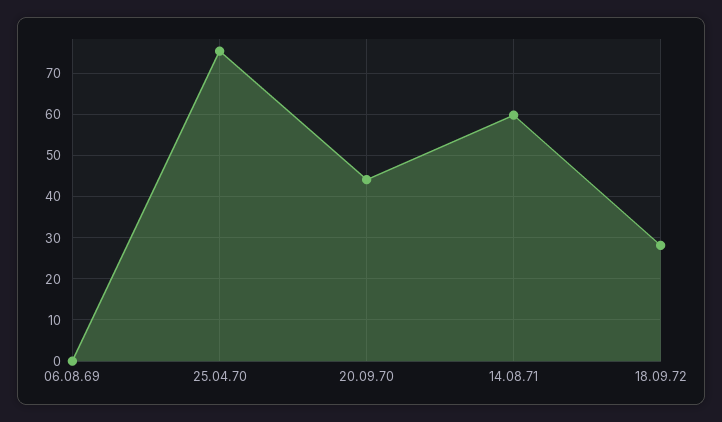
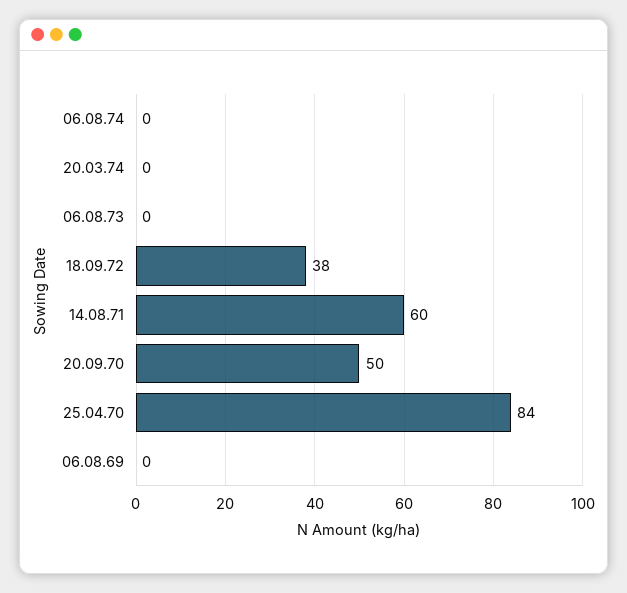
25.04.70: 76 -> 84
20.09.70: 44 -> 50
18.09.72: 28 -> 38
06.08.74: none -> 0
20.03.74: none -> 0
06.08.73: none -> 0

